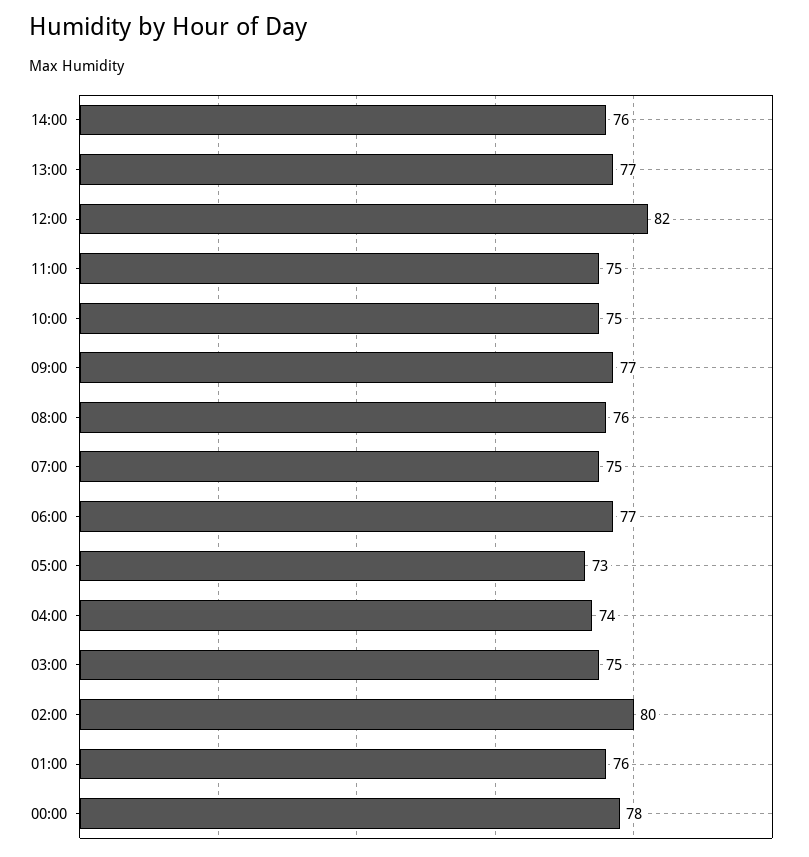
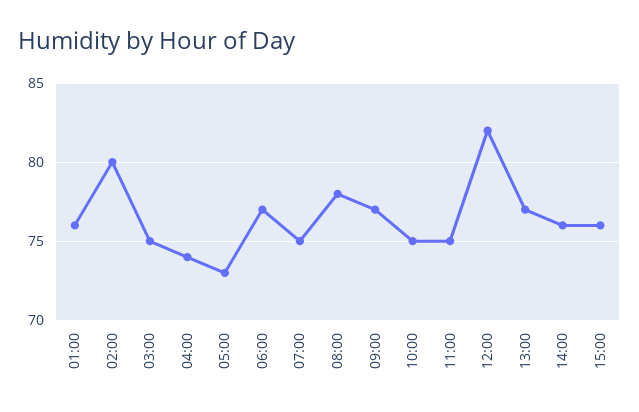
08:00: 76 -> 78
00:00: 78 -> none
15:00: none -> 76

